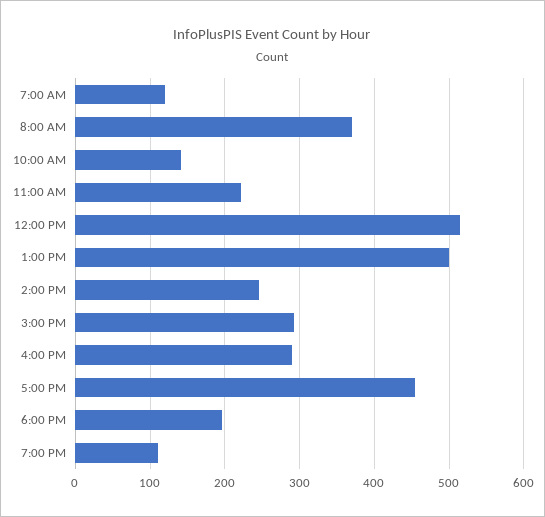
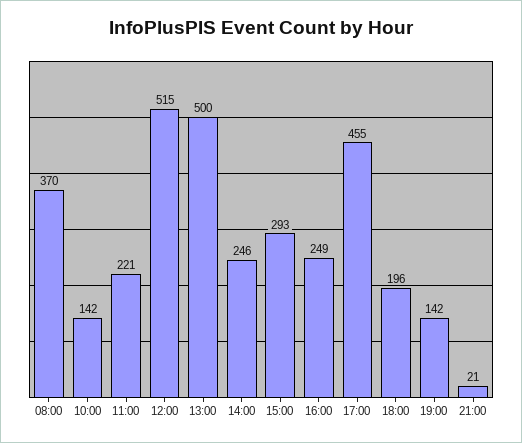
7:00 AM: 120 -> none
4:00 PM: 290 -> 249
7:00 PM: 110 -> 142
21:00: none -> 21

